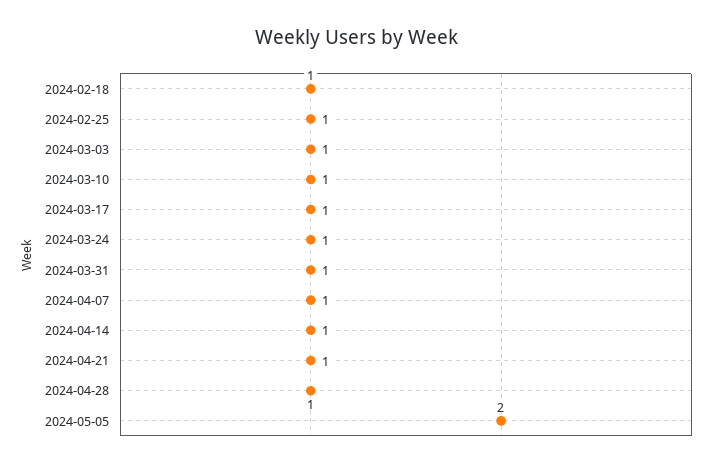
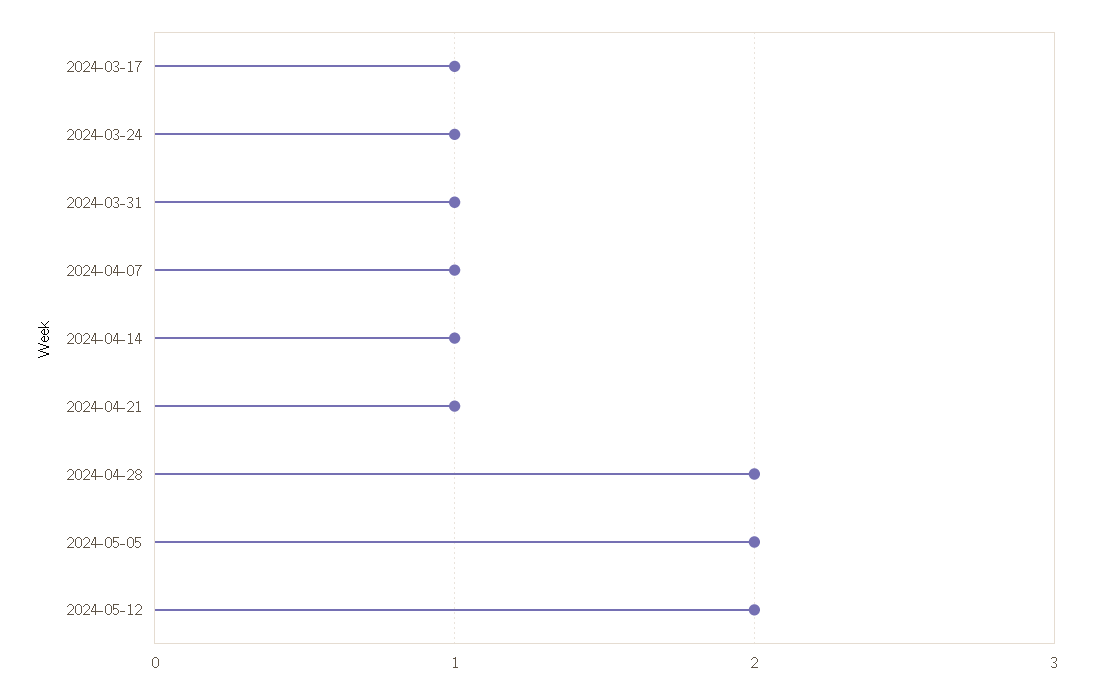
2024-02-18: 1 -> none
2024-02-25: 1 -> none
2024-03-03: 1 -> none
2024-03-10: 1 -> none
2024-04-28: 1 -> 2
2024-05-12: none -> 2

